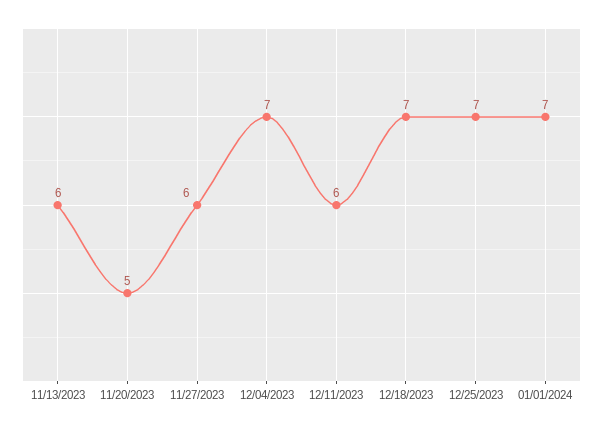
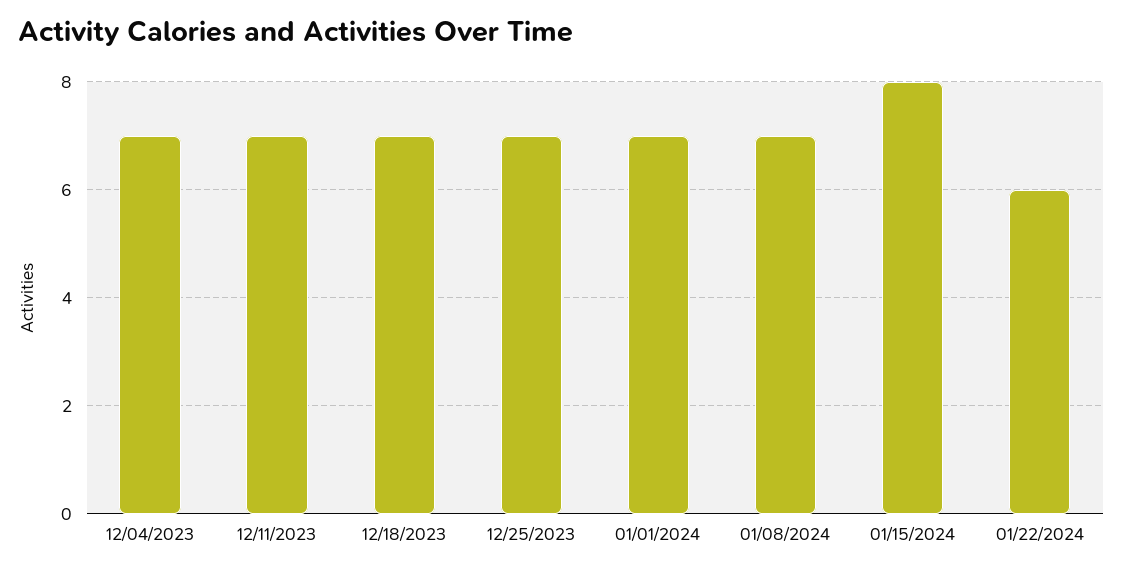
11/13/2023: 6 -> none
11/20/2023: 5 -> none
11/27/2023: 6 -> none
12/11/2023: 6 -> 7
01/08/2024: none -> 7
01/15/2024: none -> 8
01/22/2024: none -> 6

